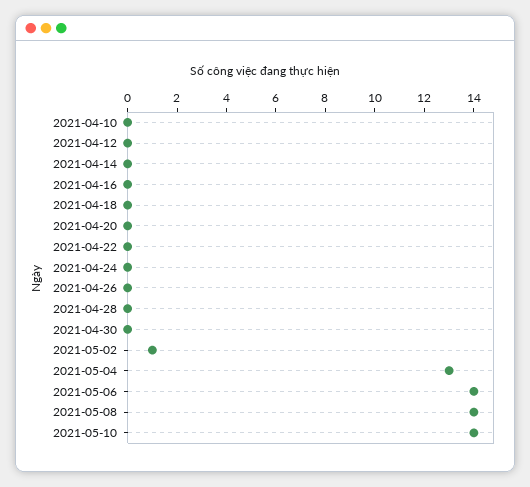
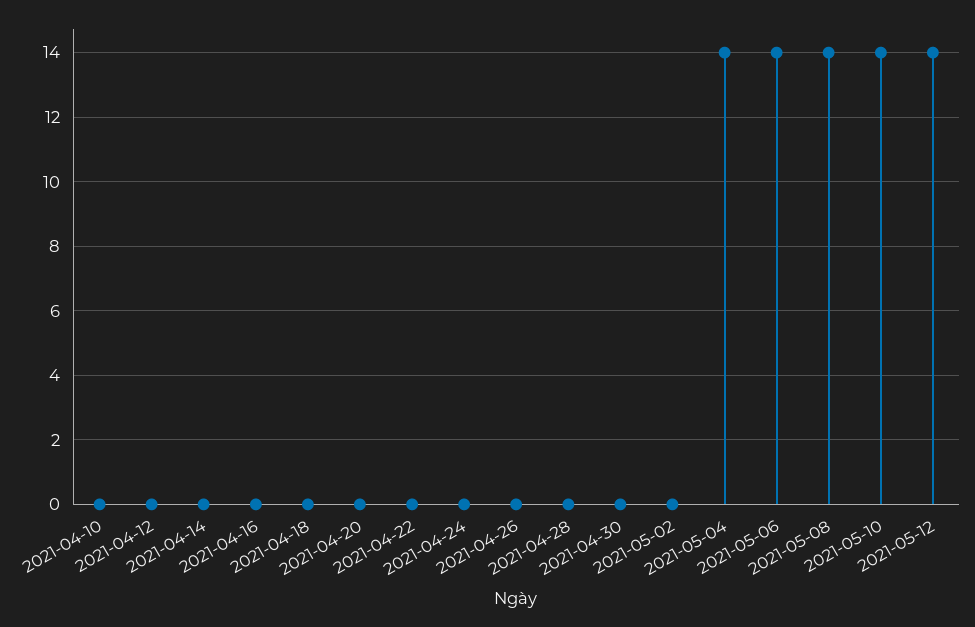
2021-05-02: 1 -> 0
2021-05-04: 13 -> 14
2021-05-12: none -> 14

